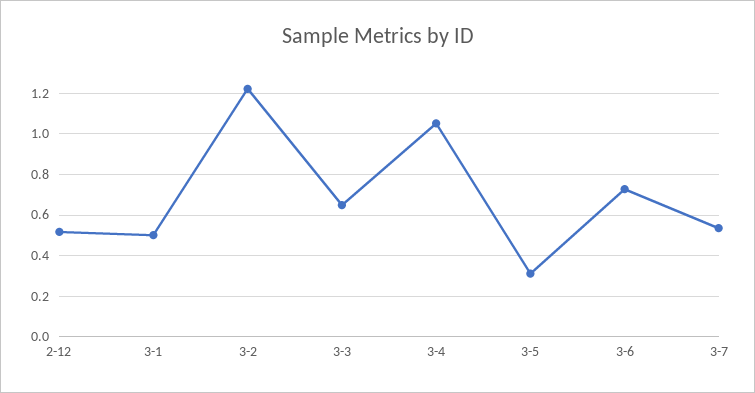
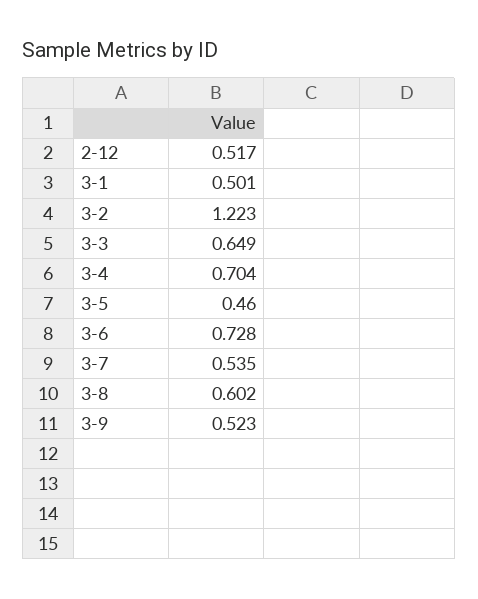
3-4: 1.05 -> 0.704
3-5: 0.3 -> 0.46
3-8: none -> 0.602
3-9: none -> 0.523

